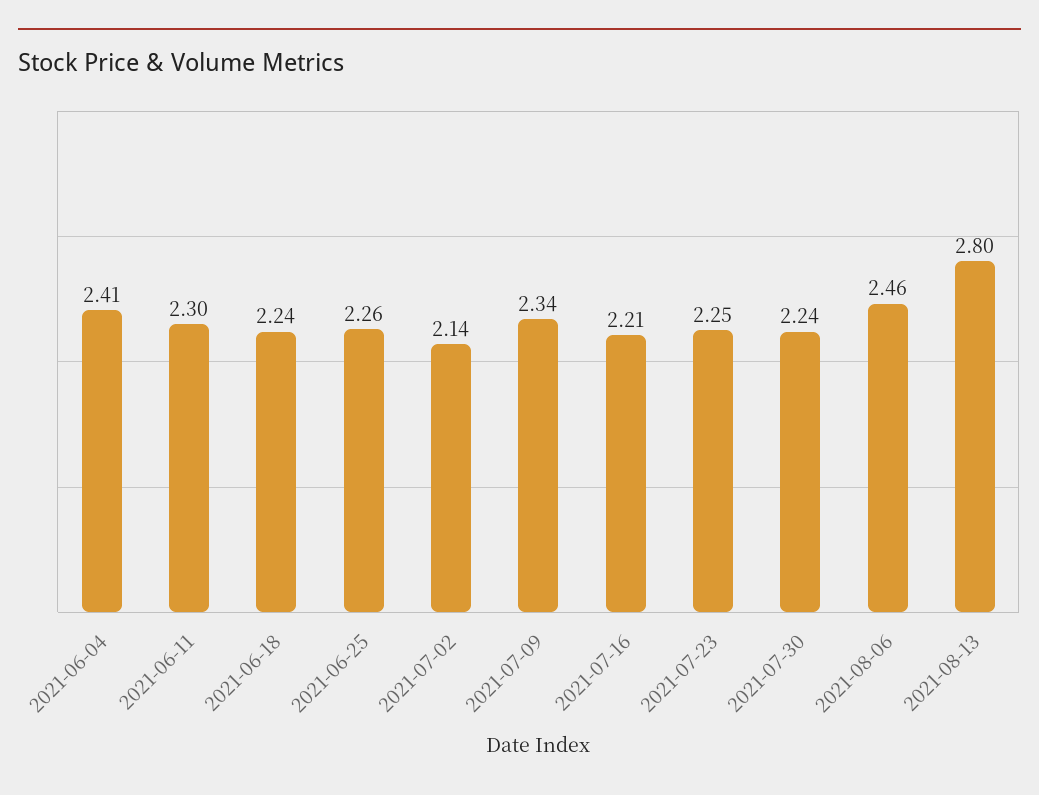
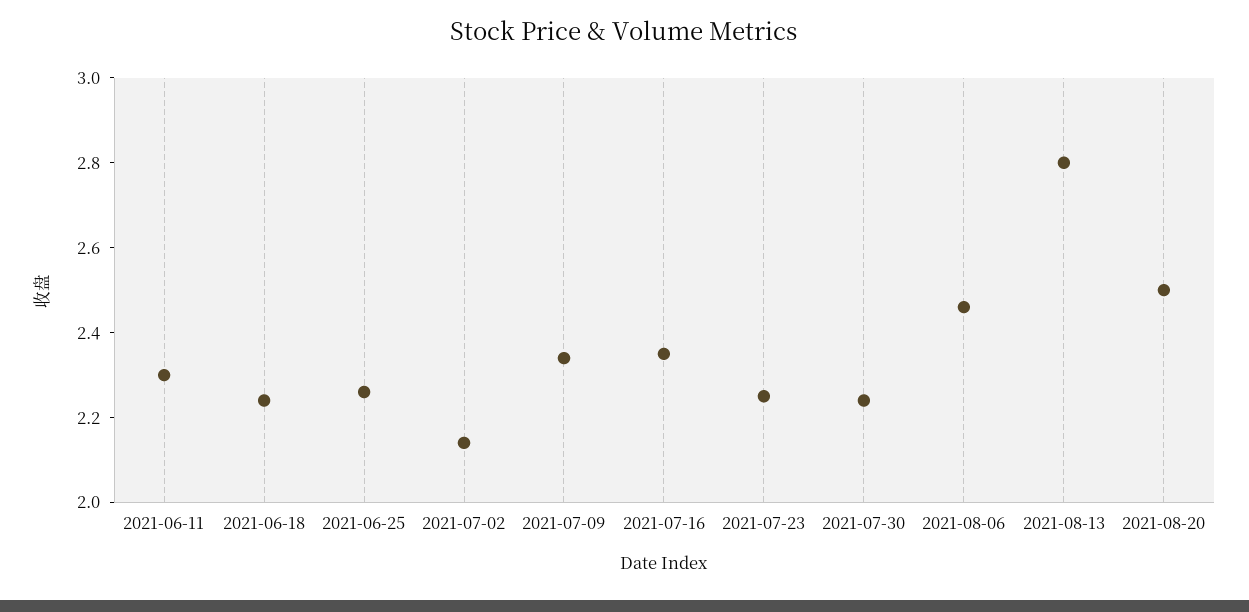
2021-06-04: 2.41 -> none
2021-07-16: 2.21 -> 2.35
2021-08-20: none -> 2.5

